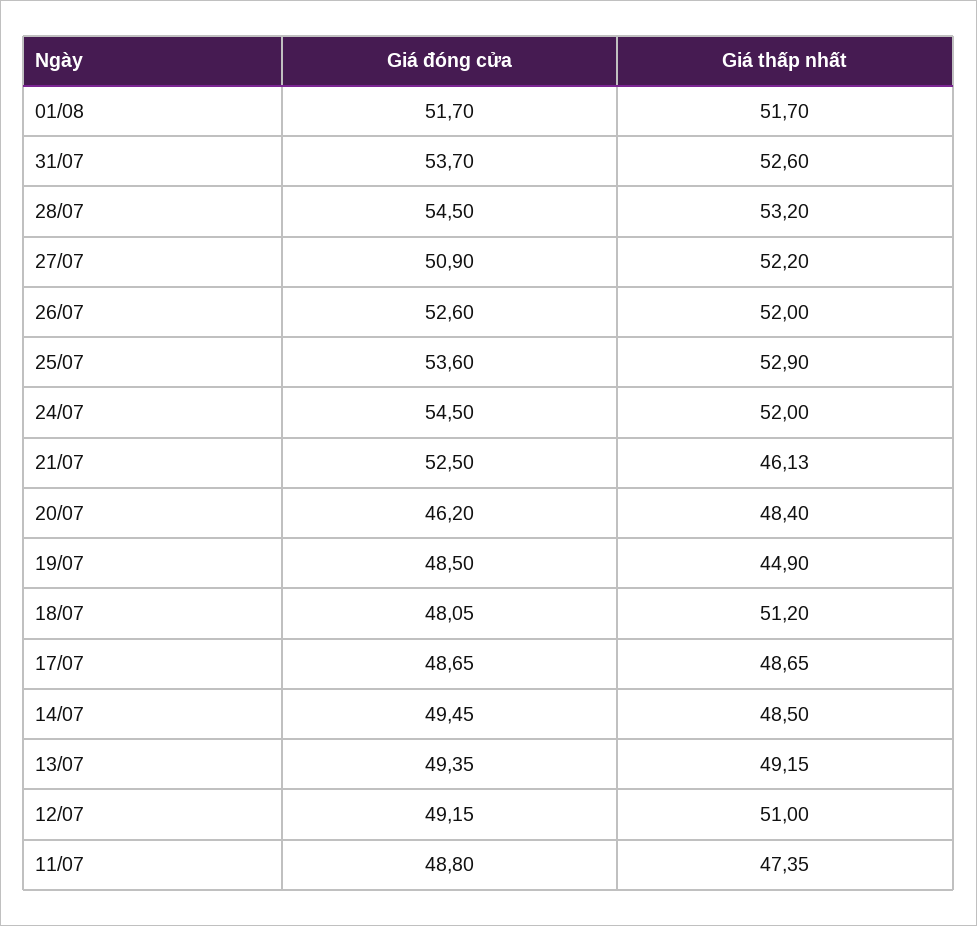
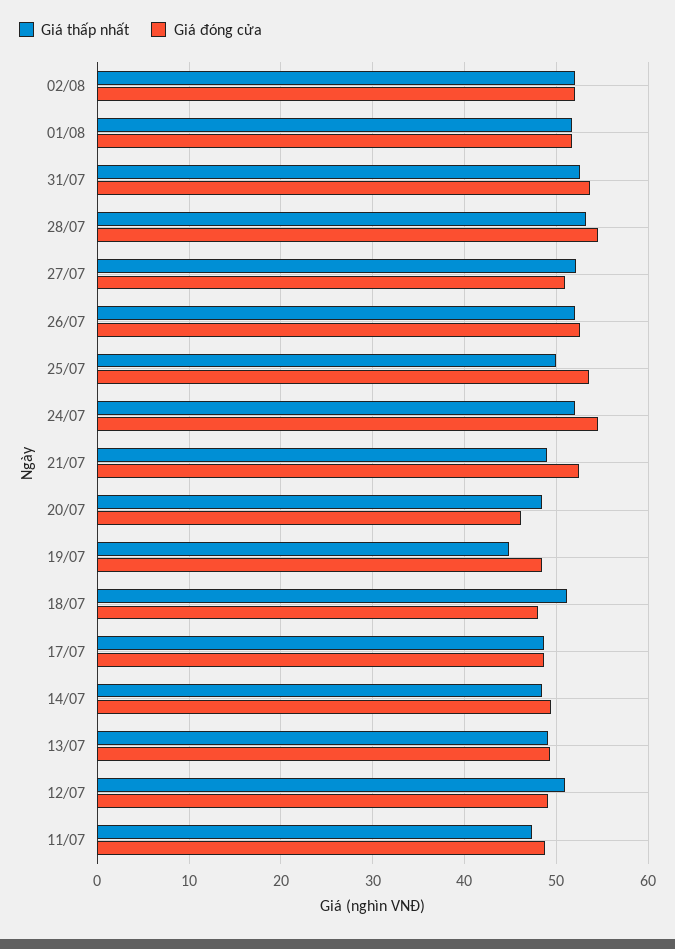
Giá thấp nhất, 25/07: 52.9 -> 50
Giá thấp nhất, 21/07: 46.13 -> 49
Giá thấp nhất, 02/08: none -> 52
Giá đóng cửa, 02/08: none -> 52

